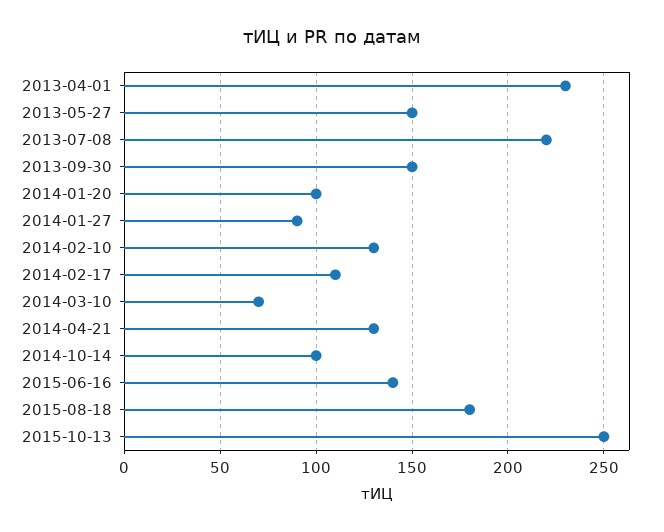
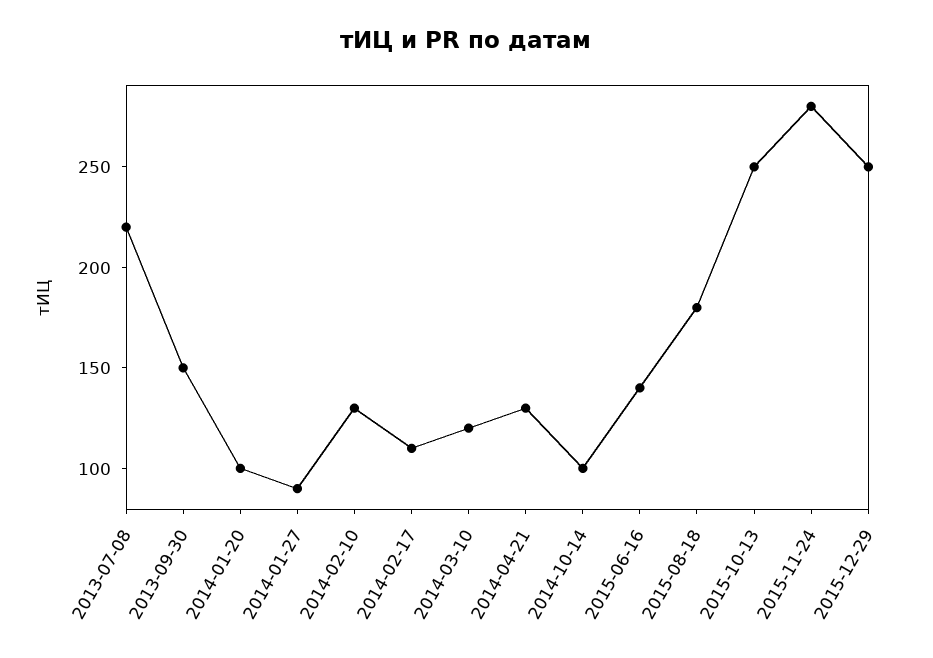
2013-04-01: 230 -> none
2013-05-27: 150 -> none
2014-03-10: 70 -> 120
2015-11-24: none -> 280
2015-12-29: none -> 250

